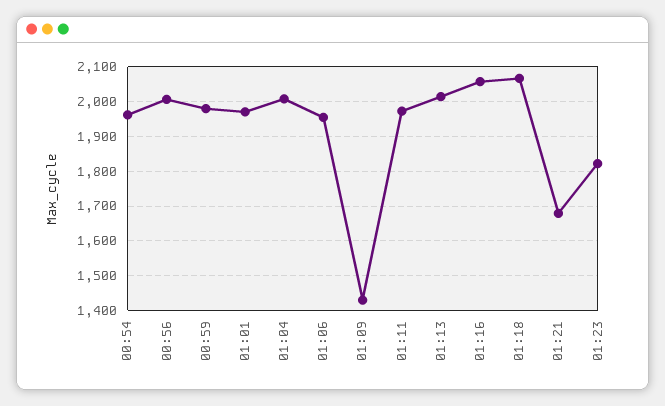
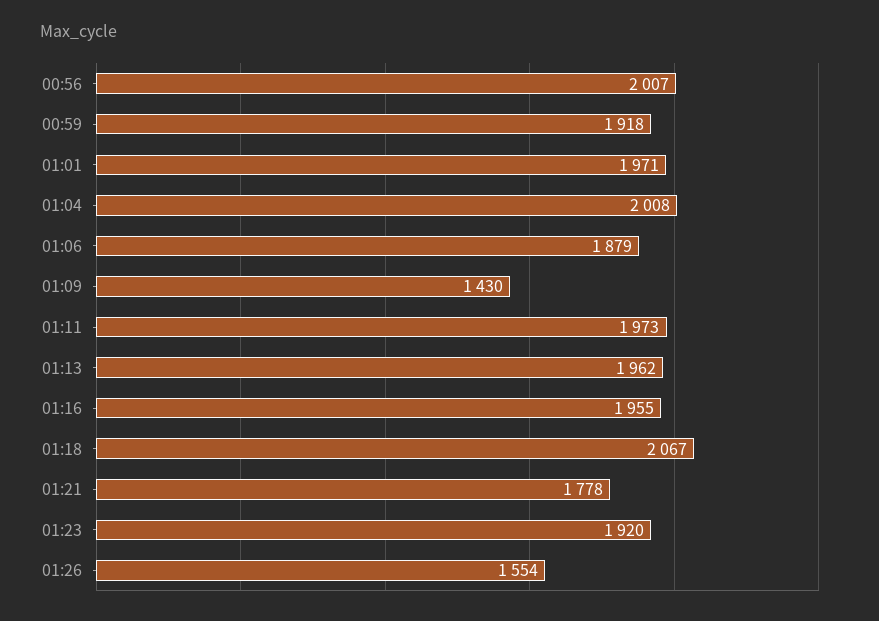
00:54: 1960 -> none
00:59: 1980 -> 1918
01:06: 1960 -> 1879
01:13: 2020 -> 1962
01:16: 2060 -> 1955
01:21: 1680 -> 1778
01:23: 1820 -> 1920
01:26: none -> 1554

